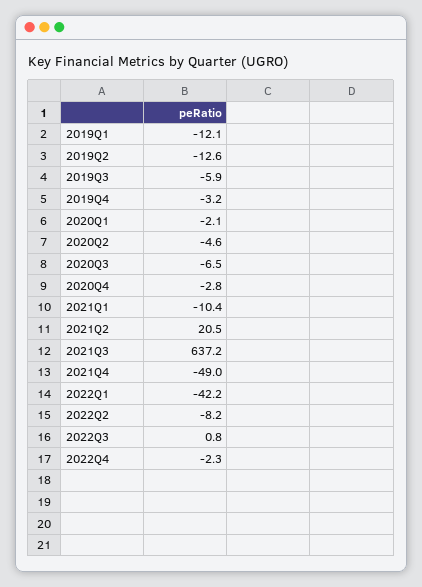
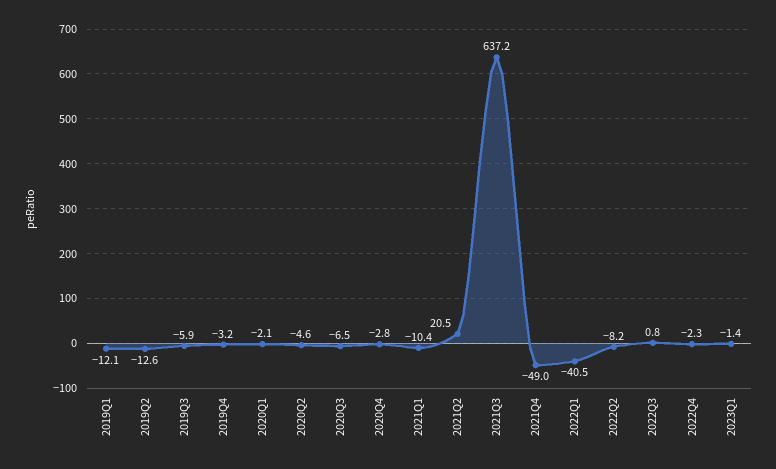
2022Q1: -42.2 -> -40.5
2023Q1: none -> -1.4

